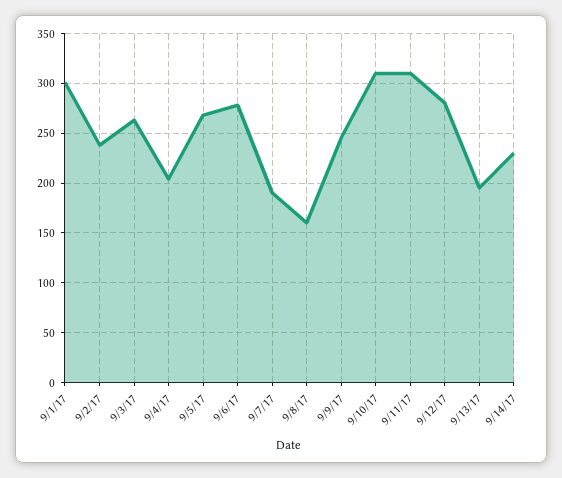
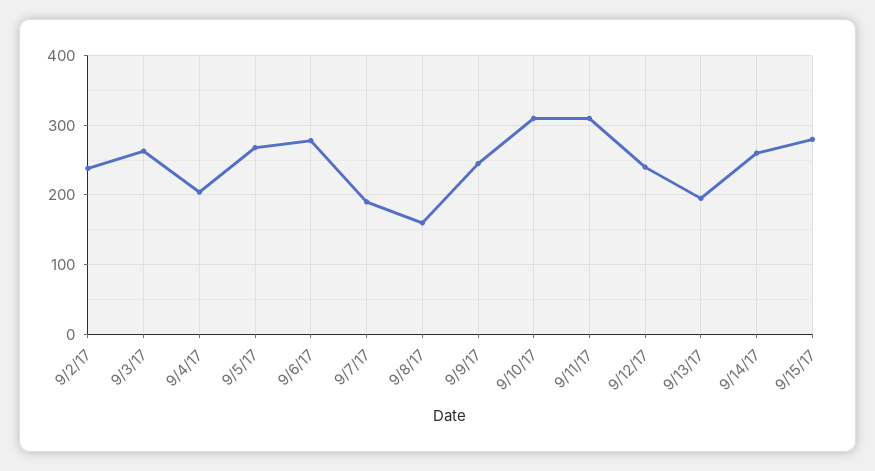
9/1/17: 300 -> none
9/12/17: 280 -> 240
9/14/17: 230 -> 260
9/15/17: none -> 280

